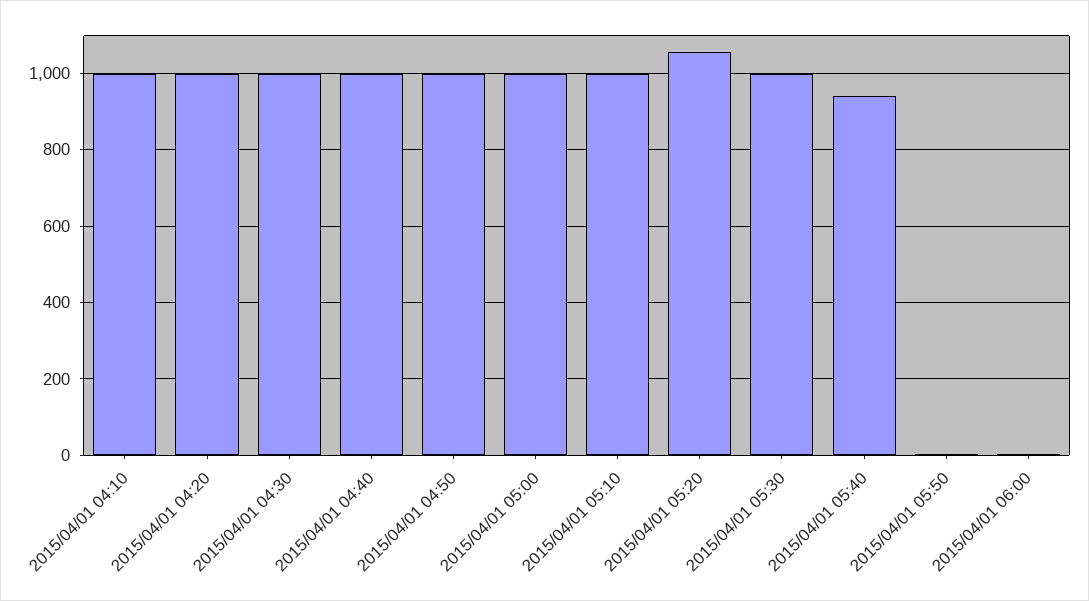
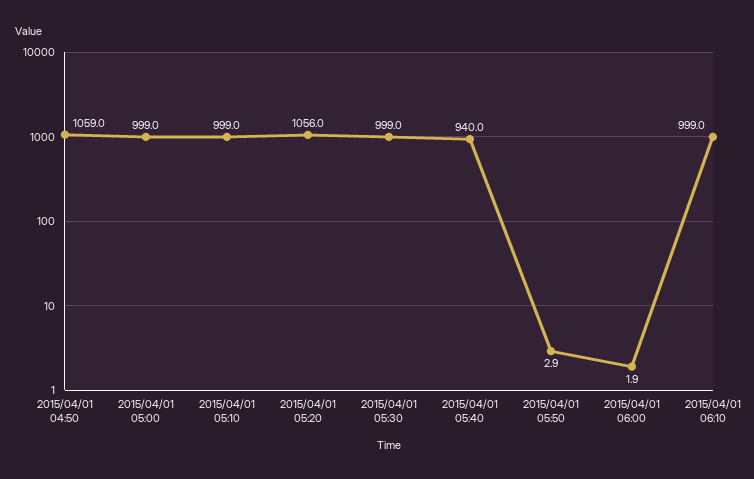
2015/04/01 04:10: 1000 -> none
2015/04/01 04:20: 1000 -> none
2015/04/01 04:30: 1000 -> none
2015/04/01 04:40: 1000 -> none
2015/04/01 04:50: 1000 -> 1059
2015/04/01 06:10: none -> 999

